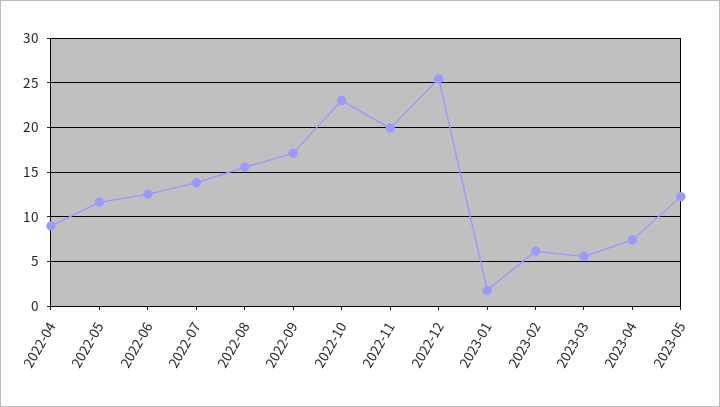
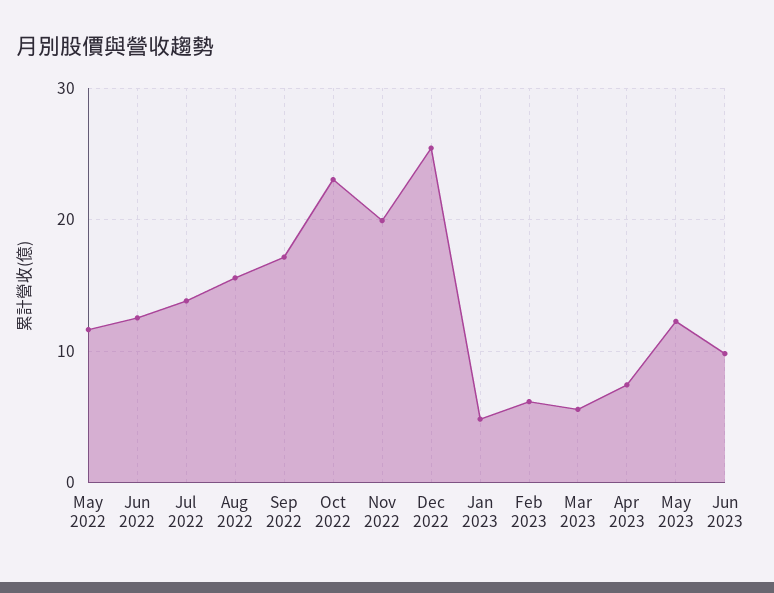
2022-04: 9 -> none
2023-01: 2 -> 5
Jun 2023: none -> 10

